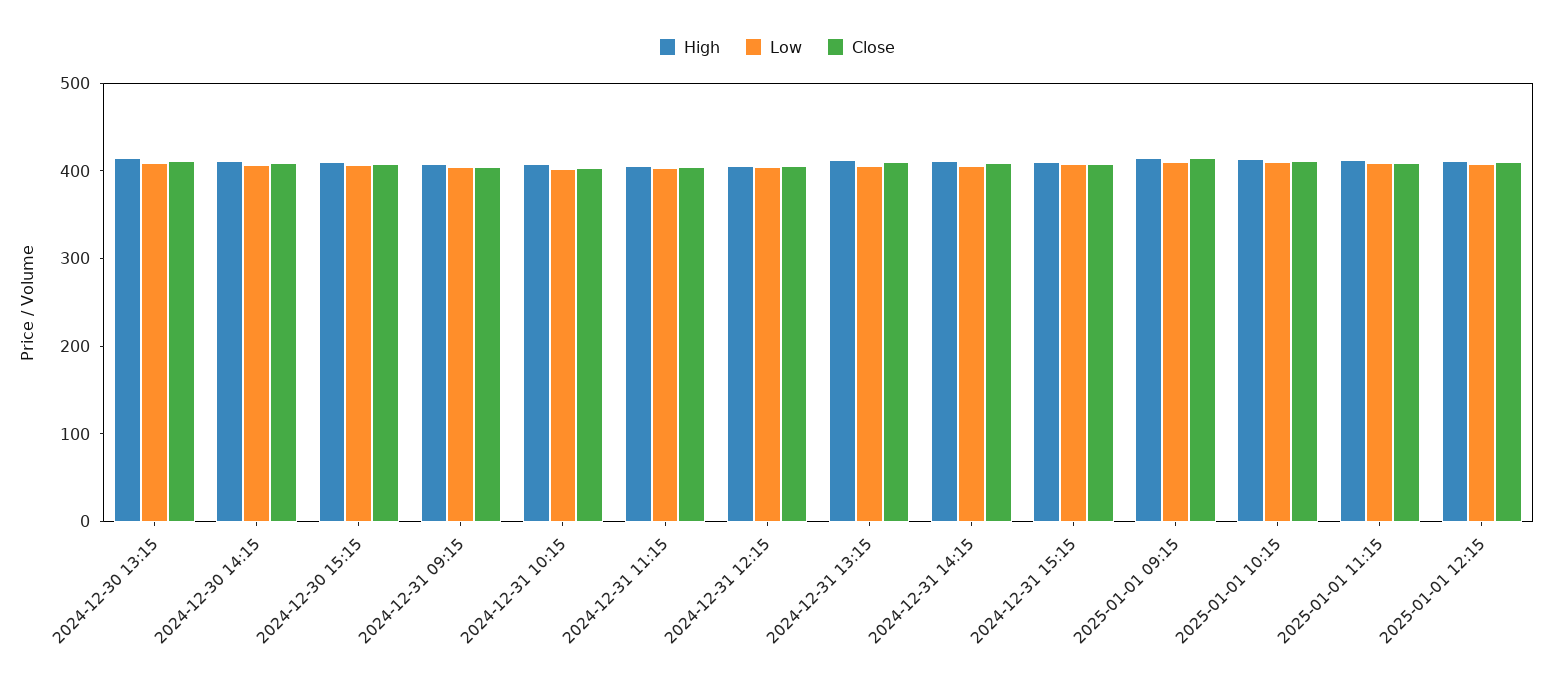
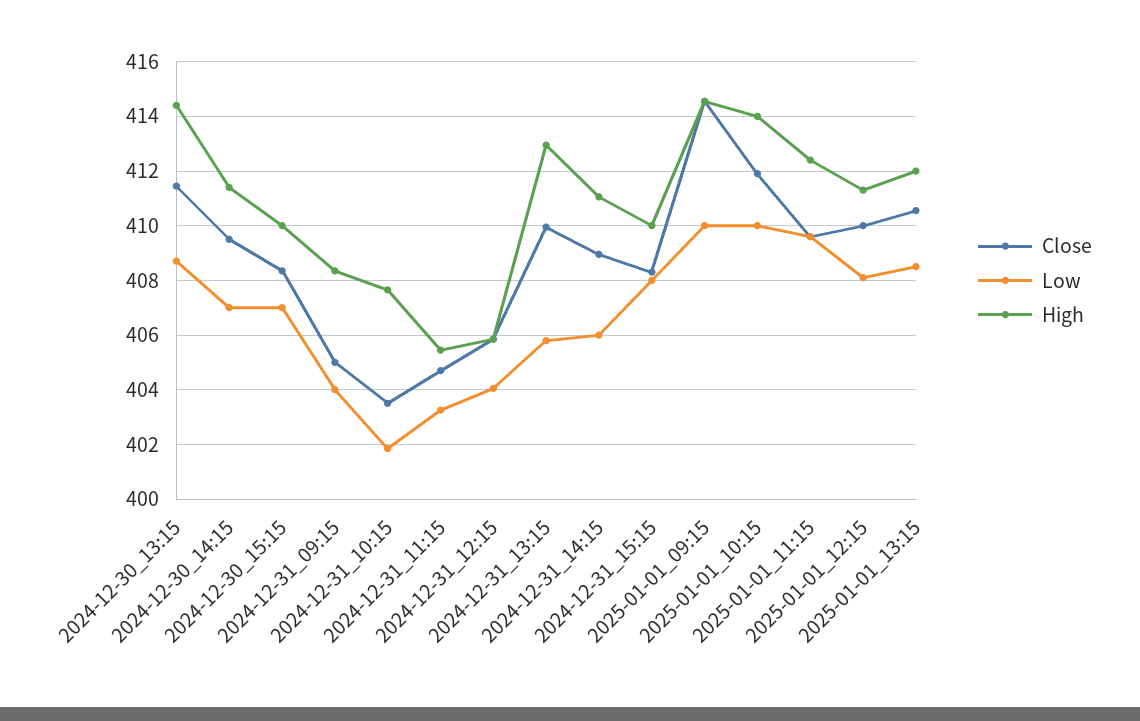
Close, 2025-01-01_13:15: none -> 410.5
Low, 2025-01-01_13:15: none -> 408.5
High, 2025-01-01_13:15: none -> 412

